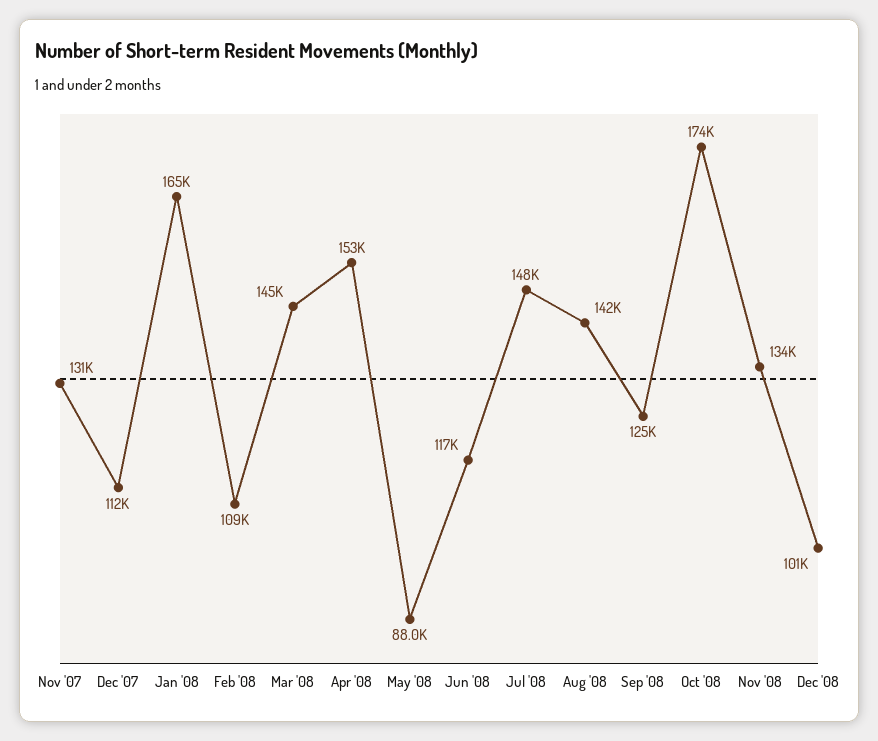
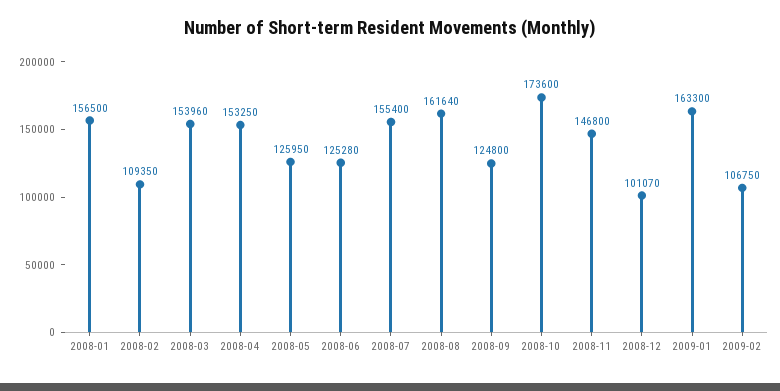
Nov '07: 131000 -> none
Dec '07: 112000 -> none
Jan '08: 165000 -> 156500
Mar '08: 145000 -> 153960
May '08: 88000 -> 125950
Jun '08: 117000 -> 125280
Jul '08: 148000 -> 155400
Aug '08: 142000 -> 161640
Nov '08: 134000 -> 146800
2009-01: none -> 163300
2009-02: none -> 106750

